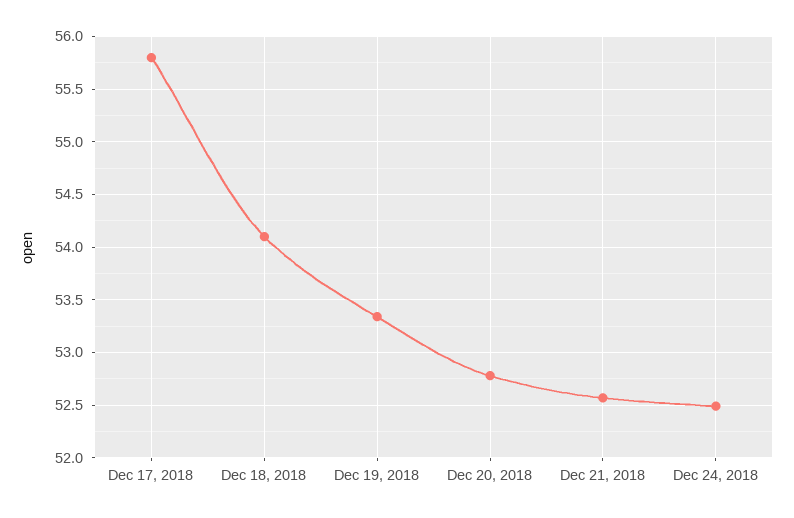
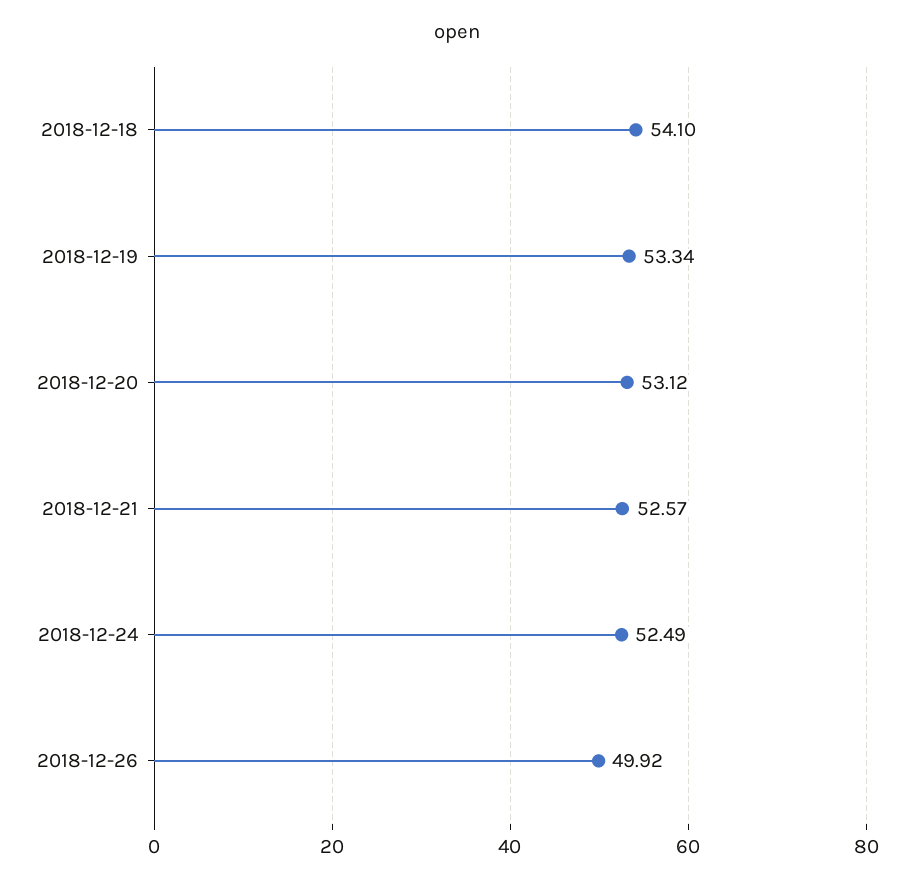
Dec 17, 2018: 55.8 -> none
Dec 20, 2018: 52.8 -> 53.12
2018-12-26: none -> 49.92

